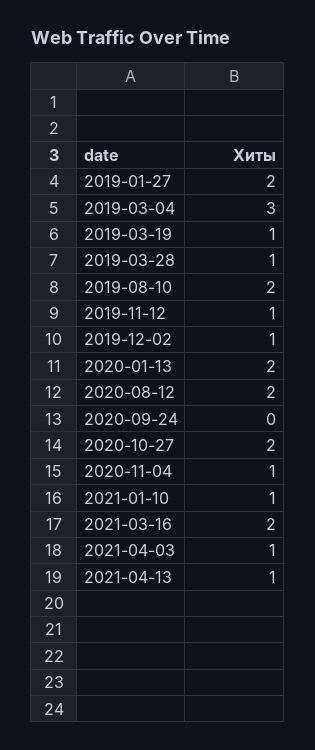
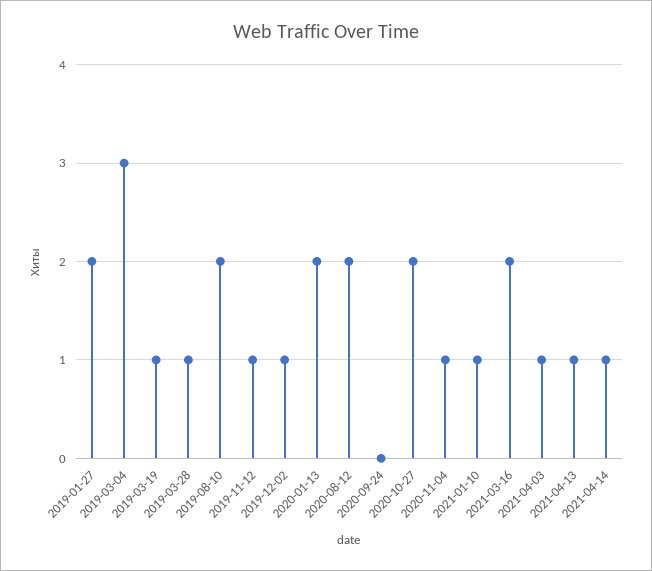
2021-04-14: none -> 1

